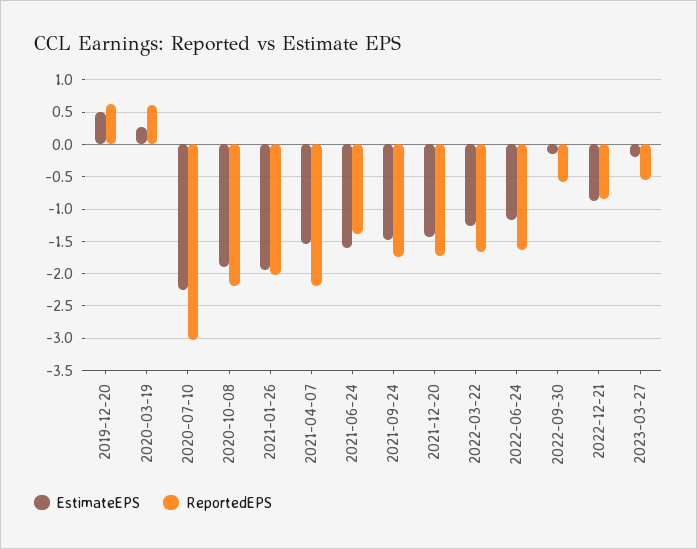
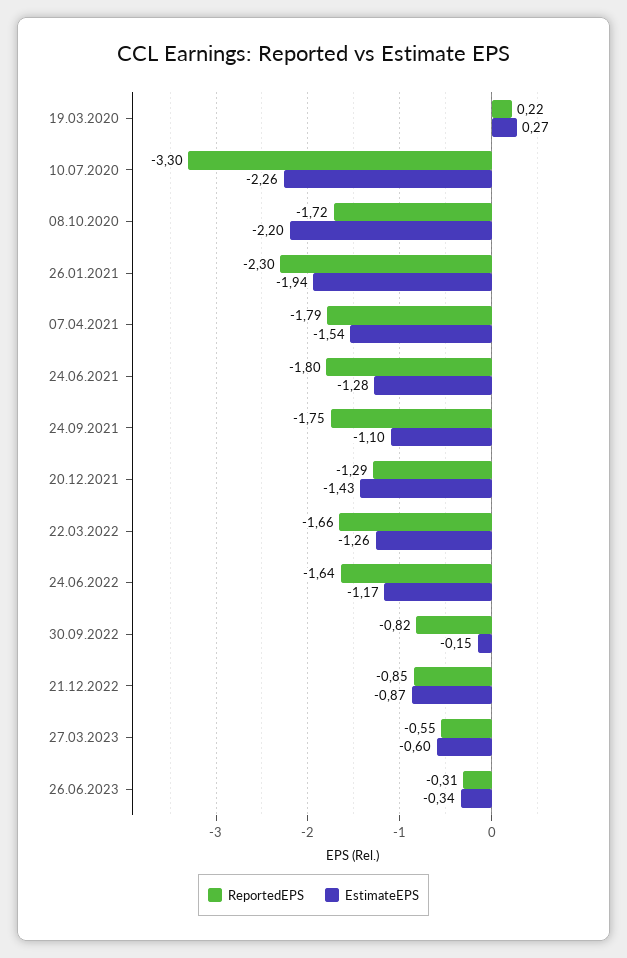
EstimateEPS, 2019-12-20: 0.5 -> none
ReportedEPS, 2019-12-20: 0.6 -> none
ReportedEPS, 2020-03-19: 0.6 -> 0.22
ReportedEPS, 2020-07-10: -3 -> -3.3
EstimateEPS, 2020-10-08: -1.9 -> -2.2
ReportedEPS, 2020-10-08: -2.2 -> -1.72
ReportedEPS, 2021-01-26: -2 -> -2.3
ReportedEPS, 2021-04-07: -2.2 -> -1.79
EstimateEPS, 2021-06-24: -1.6 -> -1.28
ReportedEPS, 2021-06-24: -1.4 -> -1.8
EstimateEPS, 2021-09-24: -1.5 -> -1.1
ReportedEPS, 2021-12-20: -1.7 -> -1.29
ReportedEPS, 2022-09-30: -0.6 -> -0.82
EstimateEPS, 2023-03-27: -0.2 -> -0.6
ReportedEPS, 26.06.2023: none -> -0.31
EstimateEPS, 26.06.2023: none -> -0.34

